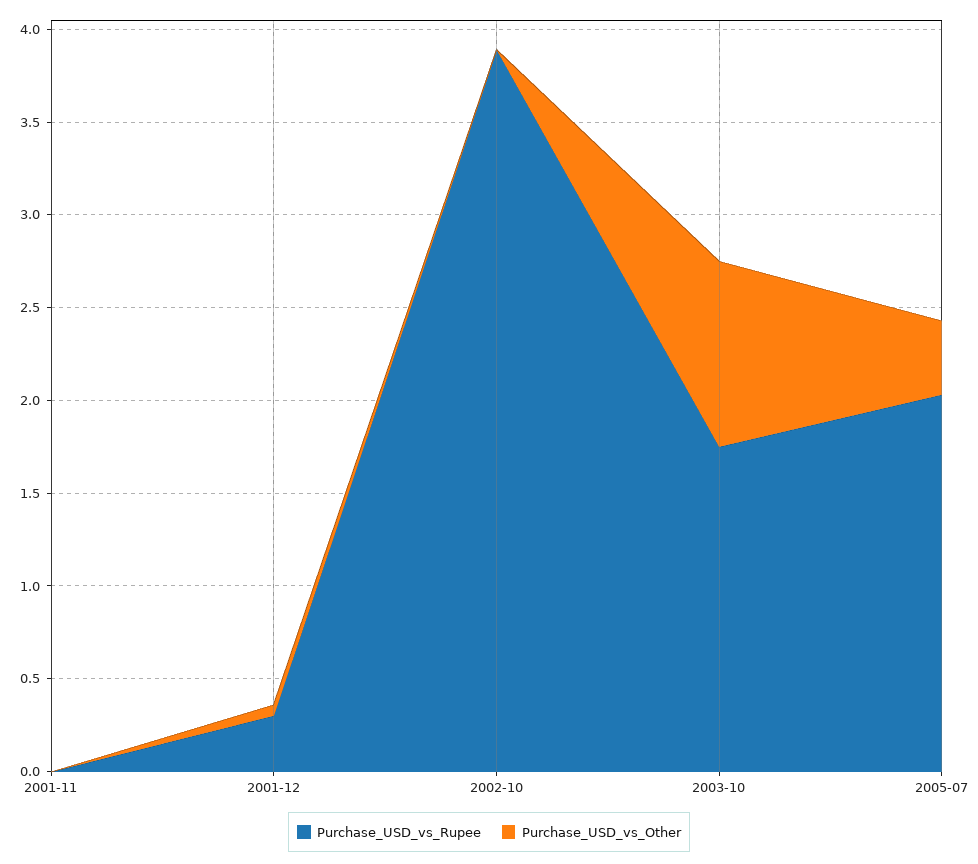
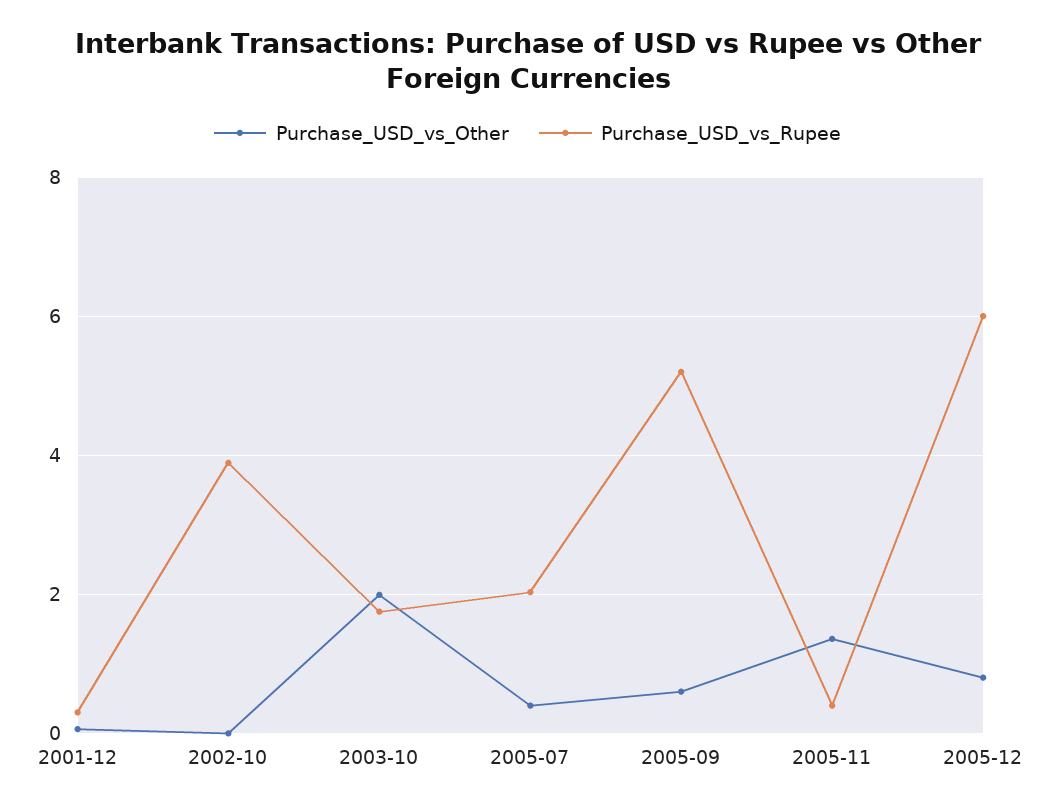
Purchase_USD_vs_Rupee, 2001-11: 0 -> none
Purchase_USD_vs_Other, 2001-11: 0 -> none
Purchase_USD_vs_Other, 2003-10: 1 -> 2
Purchase_USD_vs_Other, 2005-09: none -> 0.6
Purchase_USD_vs_Rupee, 2005-09: none -> 5.2
Purchase_USD_vs_Other, 2005-11: none -> 1.4
Purchase_USD_vs_Rupee, 2005-11: none -> 0.4
Purchase_USD_vs_Other, 2005-12: none -> 0.8
Purchase_USD_vs_Rupee, 2005-12: none -> 6

